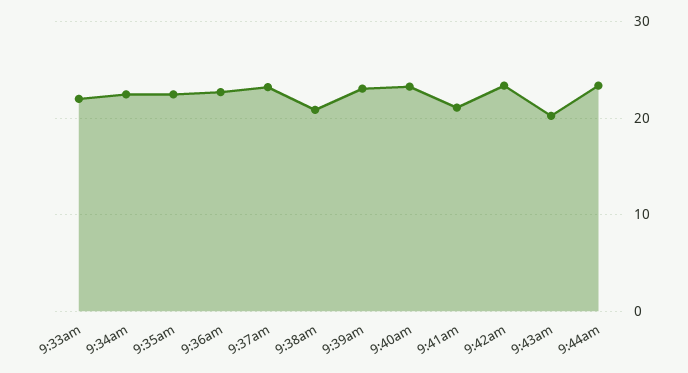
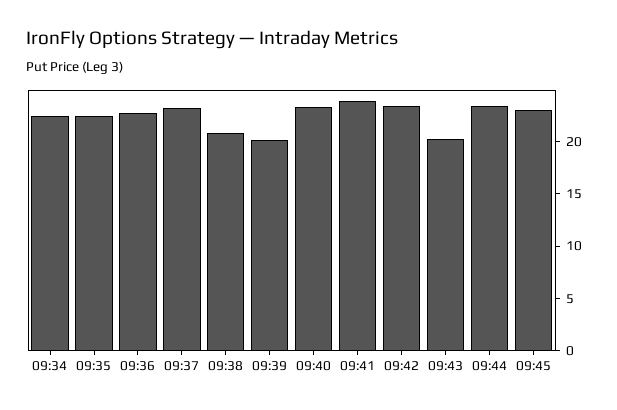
9:33am: 22 -> none
9:39am: 23 -> 20
9:41am: 21 -> 24
09:45: none -> 23

